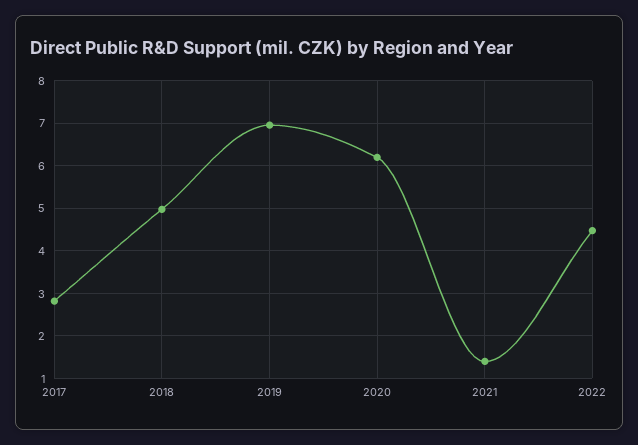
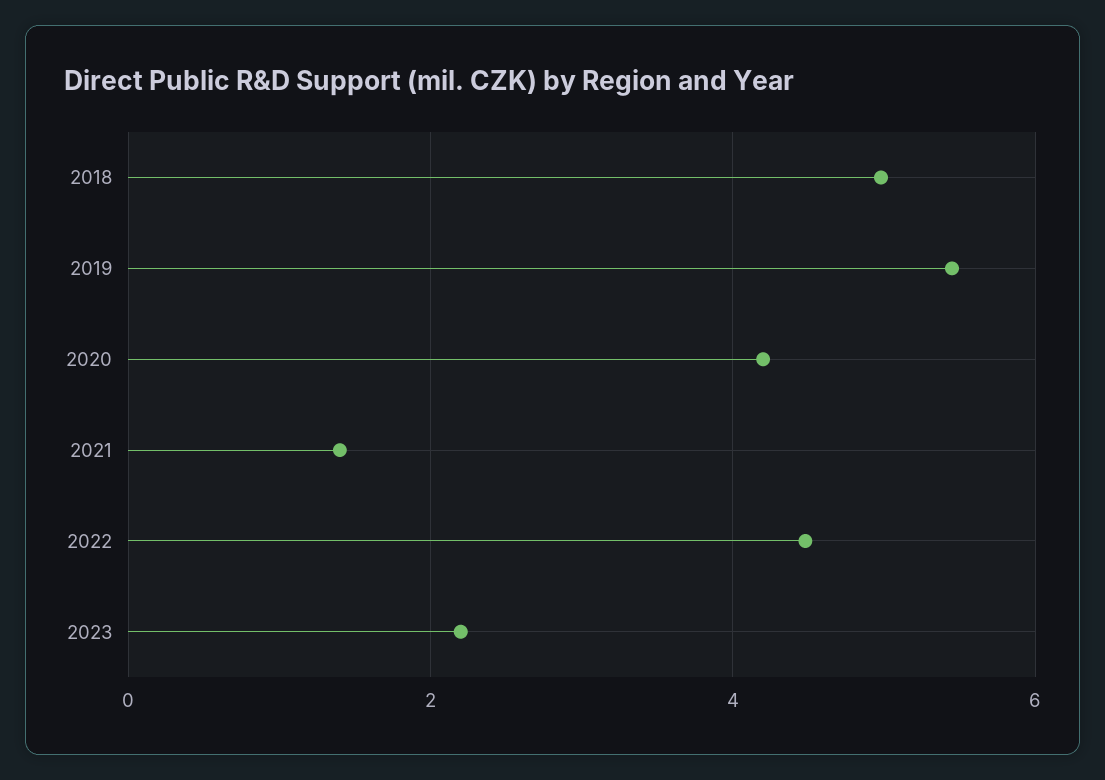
2017: 2.8 -> none
2019: 7 -> 5.4
2020: 6.2 -> 4.2
2023: none -> 2.2

